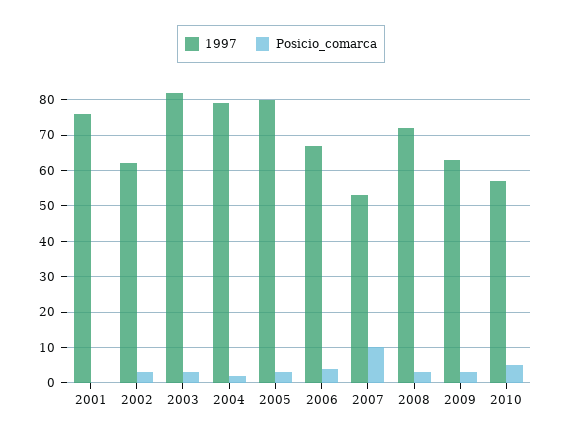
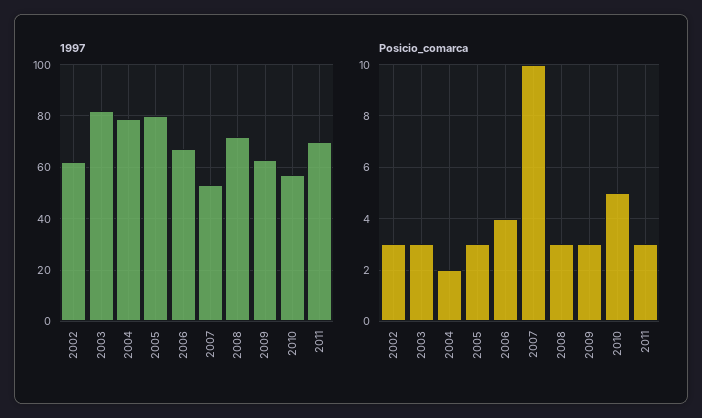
1997, 2001: 75 -> none
Posicio_comarca, 2001: 0 -> none
1997, 2011: none -> 70
Posicio_comarca, 2011: none -> 3

